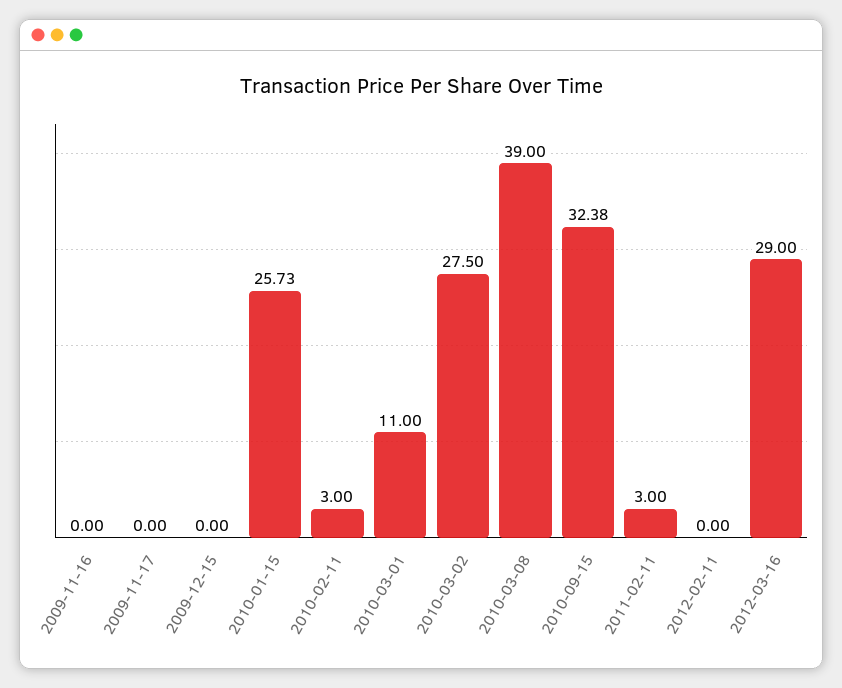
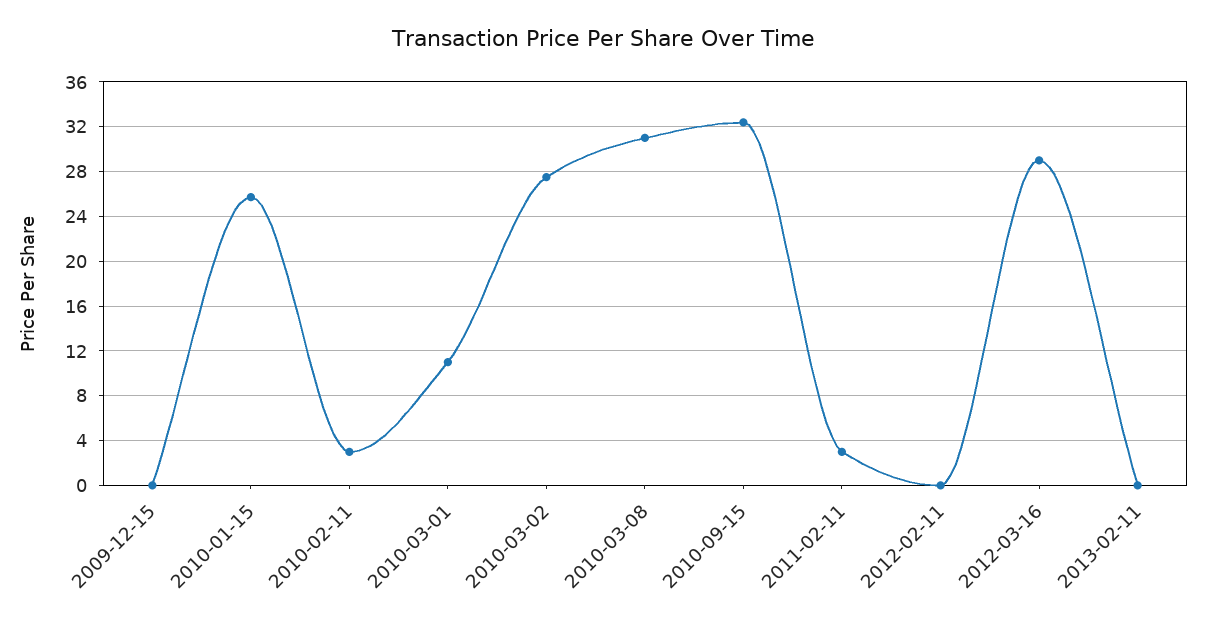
2009-11-16: 0 -> none
2009-11-17: 0 -> none
2010-03-08: 39 -> 31
2013-02-11: none -> 0

